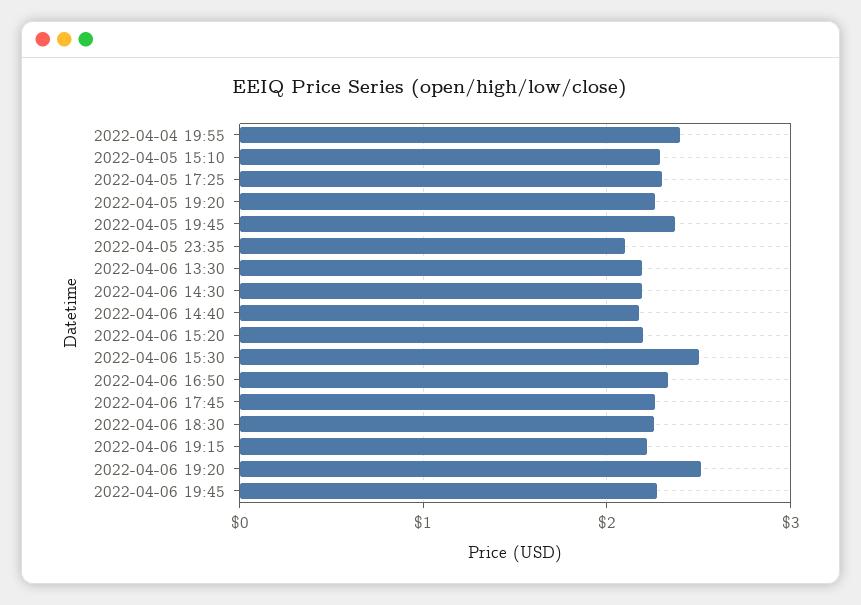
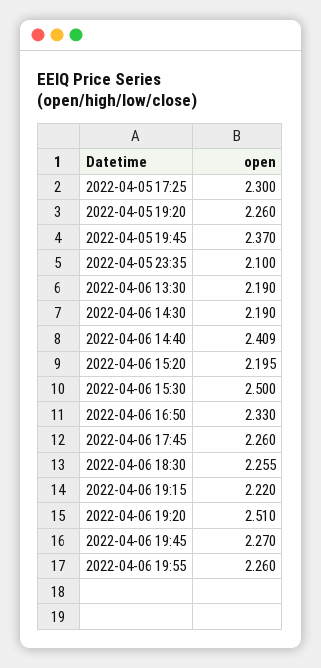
2022-04-04 19:55: 2.4 -> none
2022-04-05 15:10: 2.3 -> none
2022-04-06 14:40: 2.2 -> 2.409
2022-04-06 19:55: none -> 2.26

